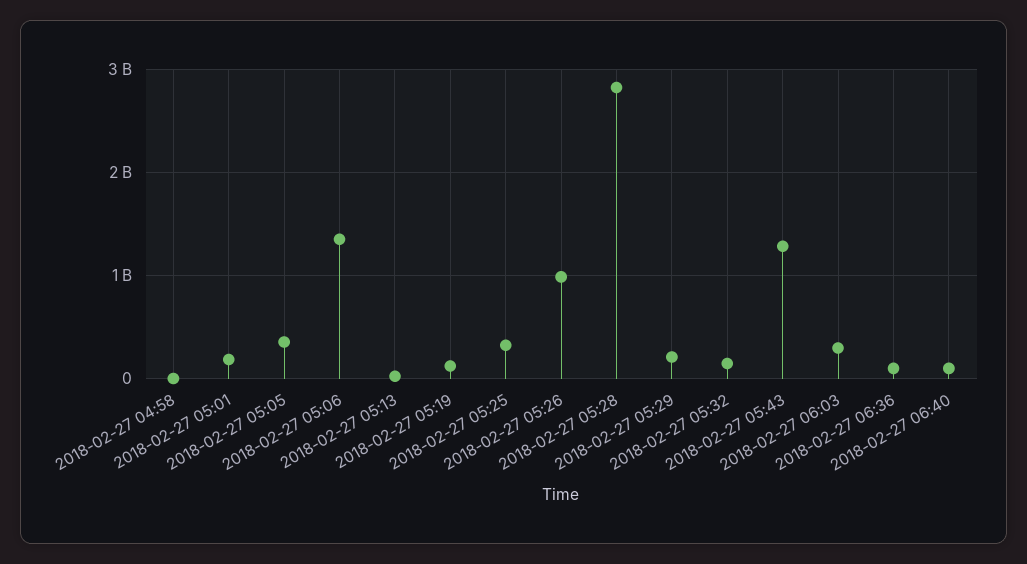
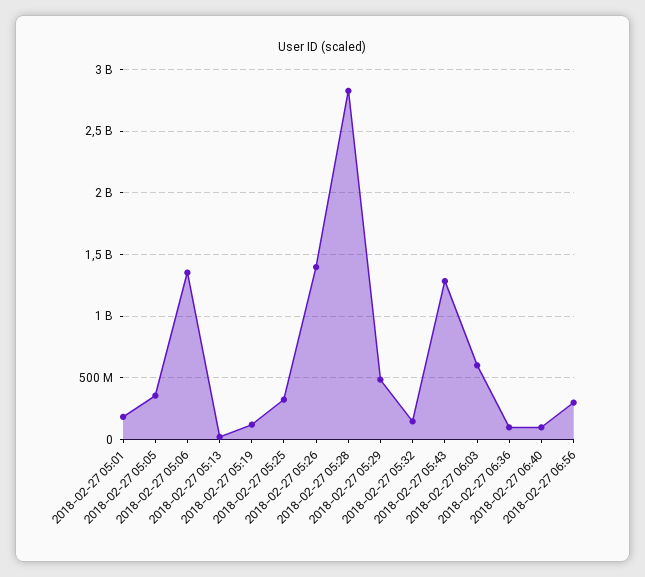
2018-02-27 04:58: 0 -> none
2018-02-27 05:26: 1000000000 -> 1400000000
2018-02-27 05:29: 200000000 -> 500000000
2018-02-27 06:03: 300000000 -> 600000000
2018-02-27 06:56: none -> 300000000

